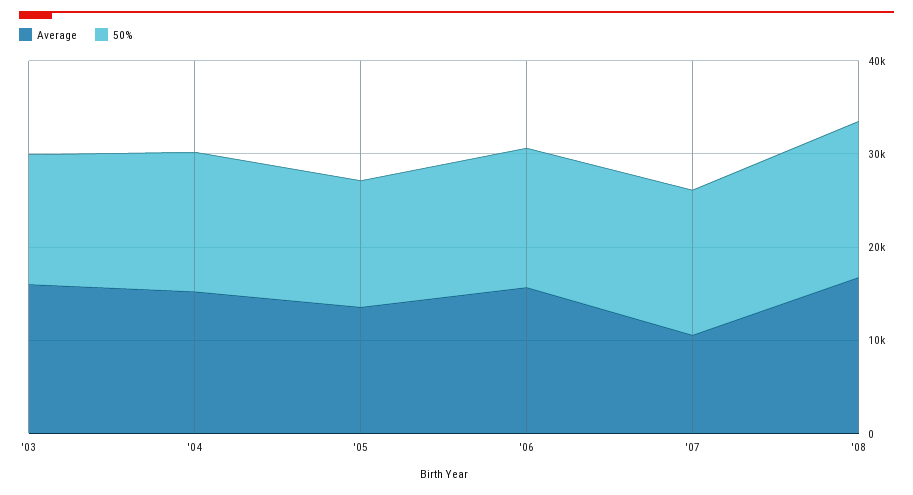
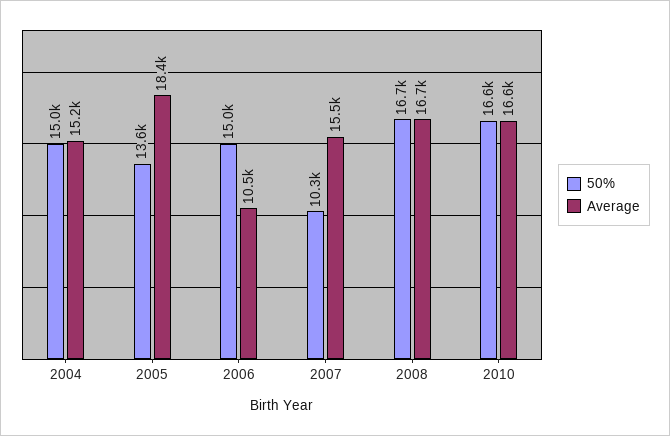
Average, '03: 16000 -> none
50%, '03: 14000 -> none
Average, '05: 14000 -> 18400
Average, '06: 16000 -> 10500
Average, '07: 10000 -> 15500
50%, '07: 16000 -> 10300
50%, 2010: none -> 16600
Average, 2010: none -> 16600

